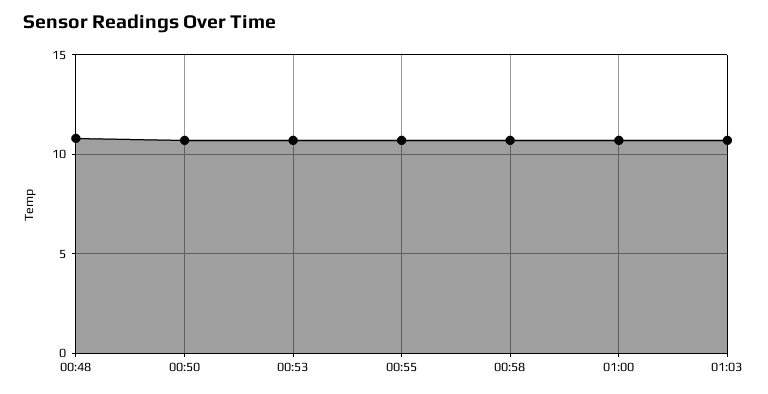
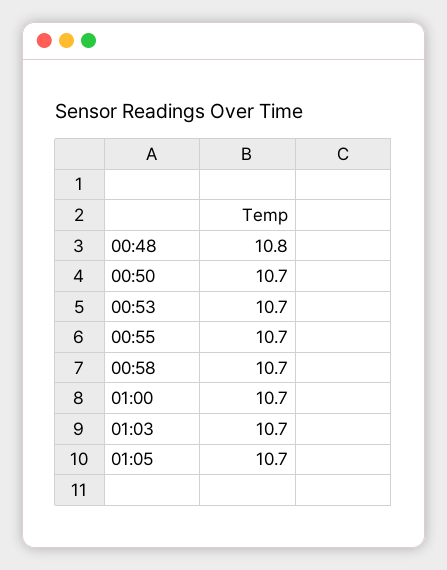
01:05: none -> 10.7

